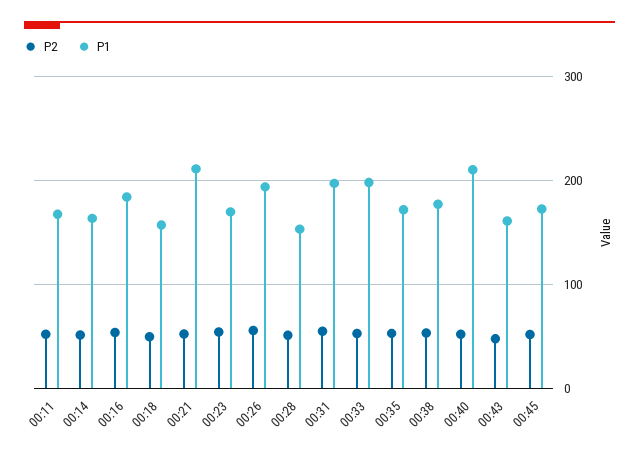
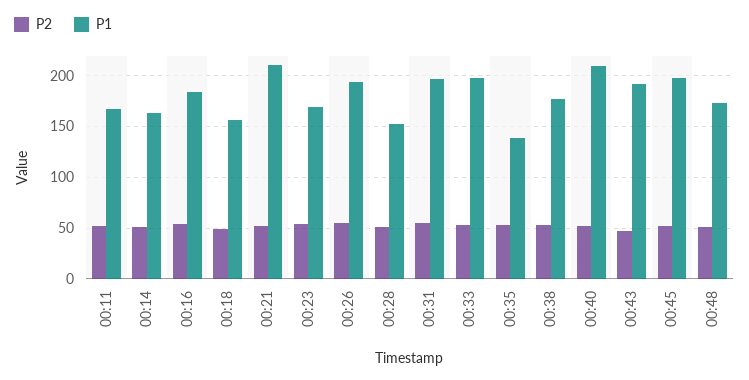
P1, 00:35: 170 -> 140
P1, 00:43: 160 -> 190
P1, 00:45: 170 -> 200
P2, 00:48: none -> 50
P1, 00:48: none -> 170

